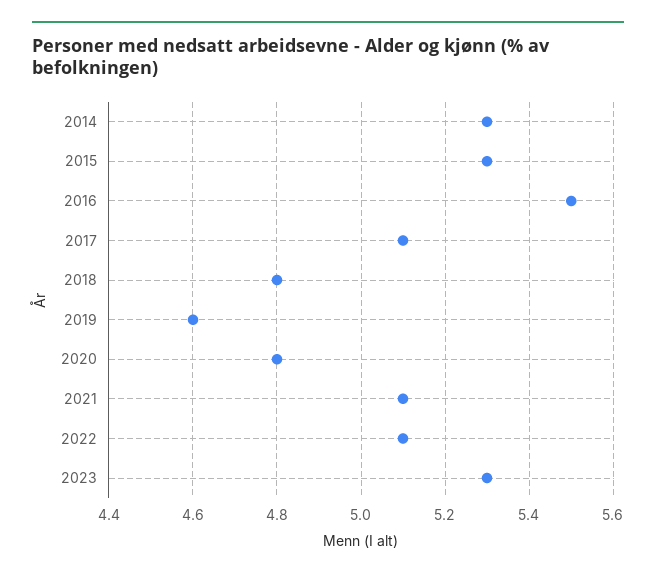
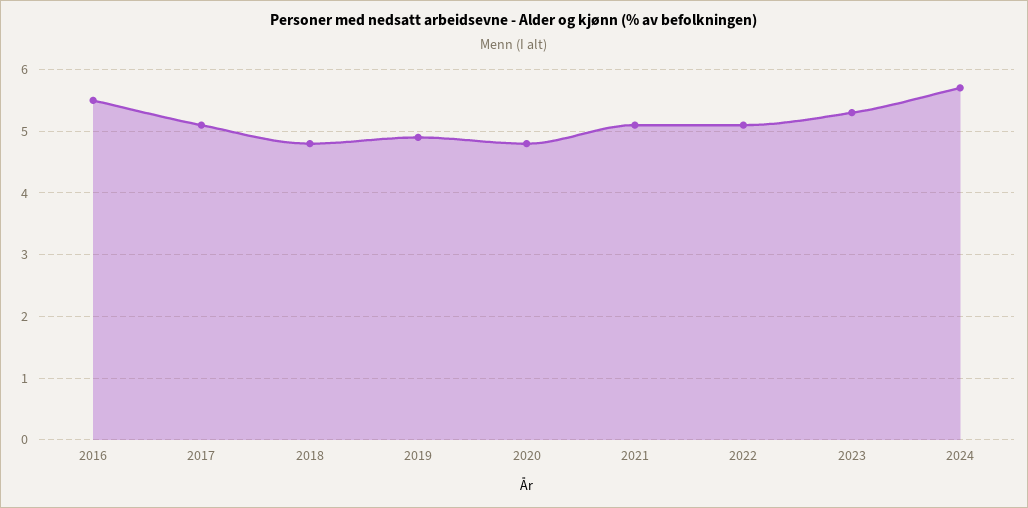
2014: 5.3 -> none
2015: 5.3 -> none
2019: 4.6 -> 4.9
2024: none -> 5.7

